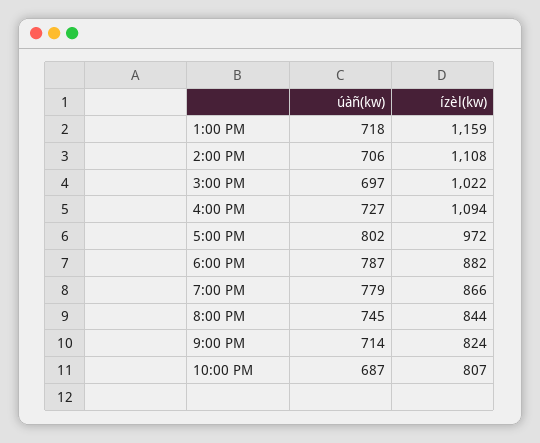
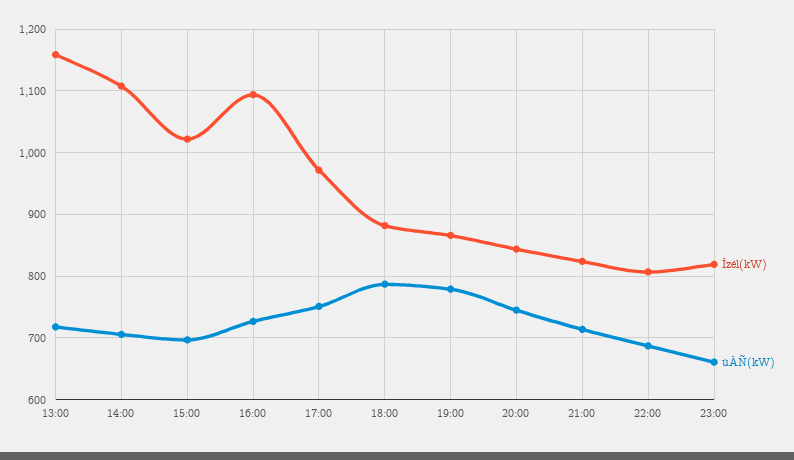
úàñ(kw), 5:00 PM: 802 -> 750
ízèl(kw), 23:00: none -> 820
úàñ(kw), 23:00: none -> 660

